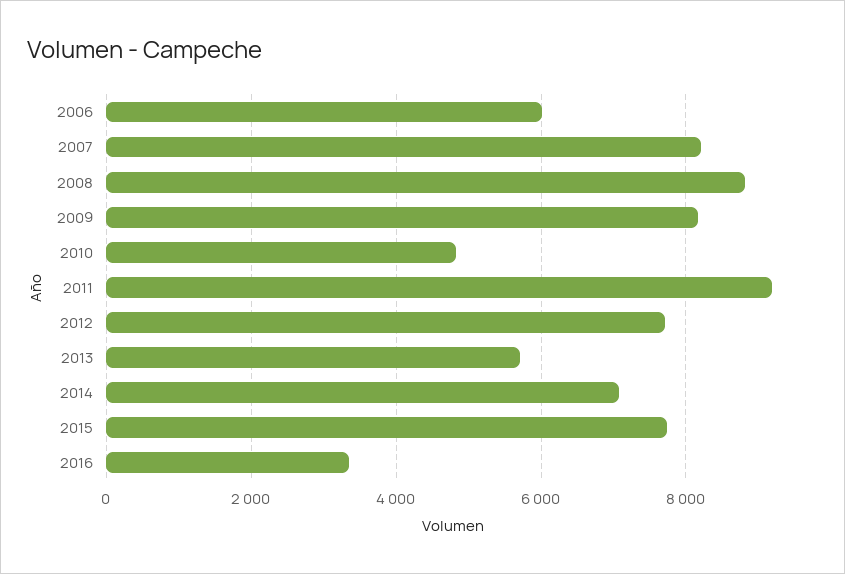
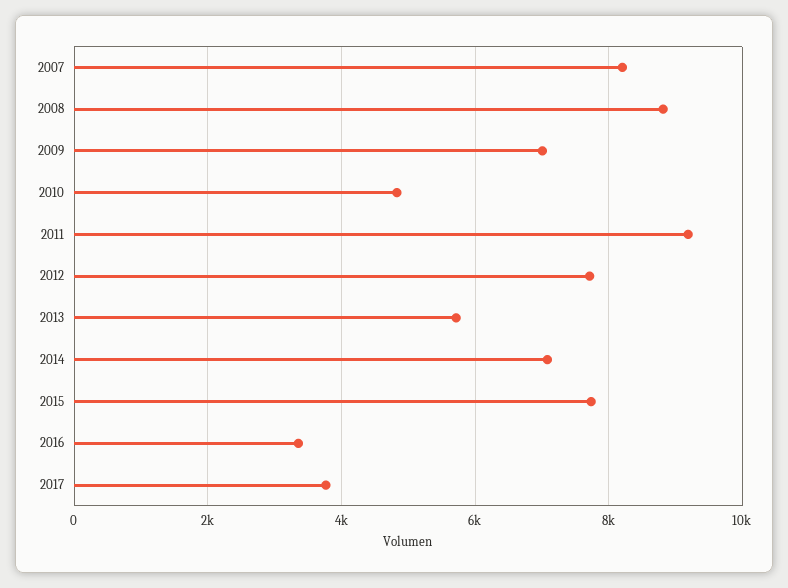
2006: 6000 -> none
2009: 8200 -> 7000
2017: none -> 3800

